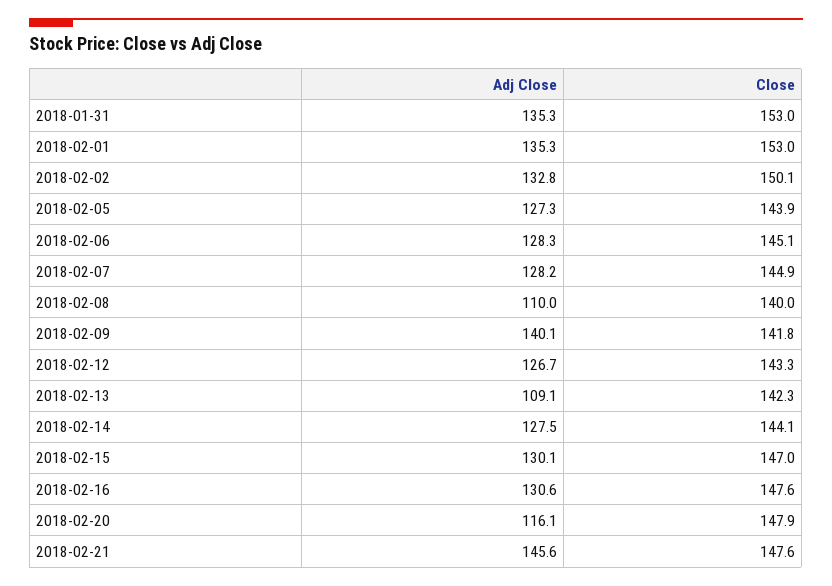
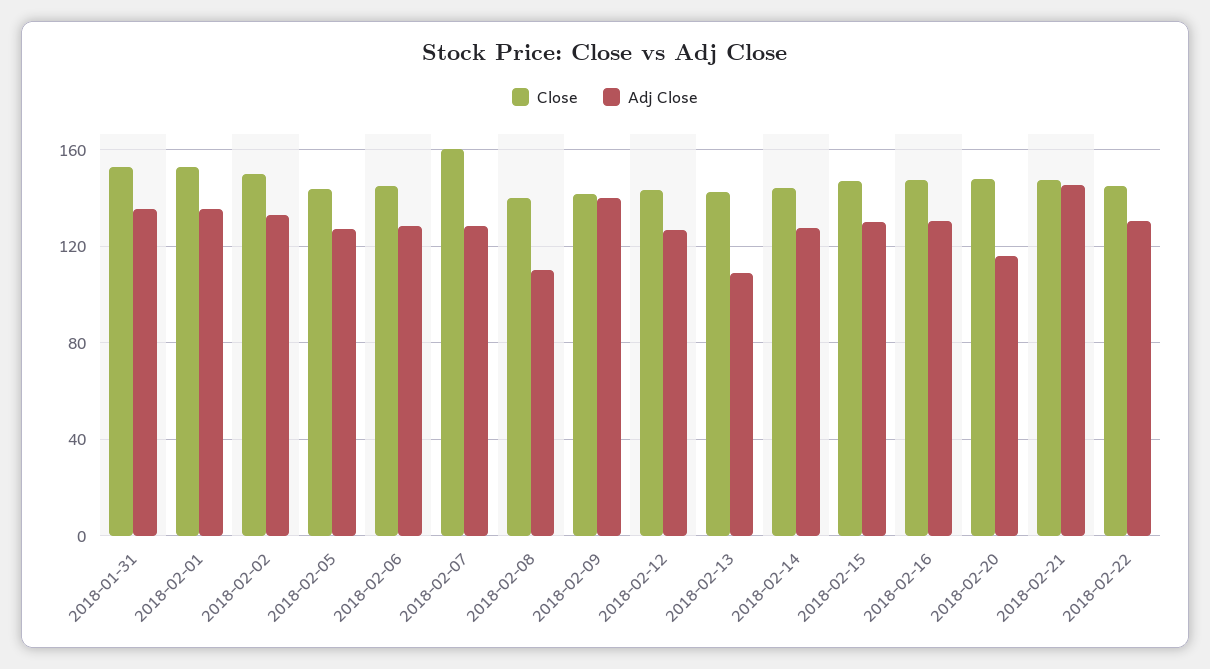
Close, 2018-02-07: 144.9 -> 160
Close, 2018-02-22: none -> 145
Adj Close, 2018-02-22: none -> 130

